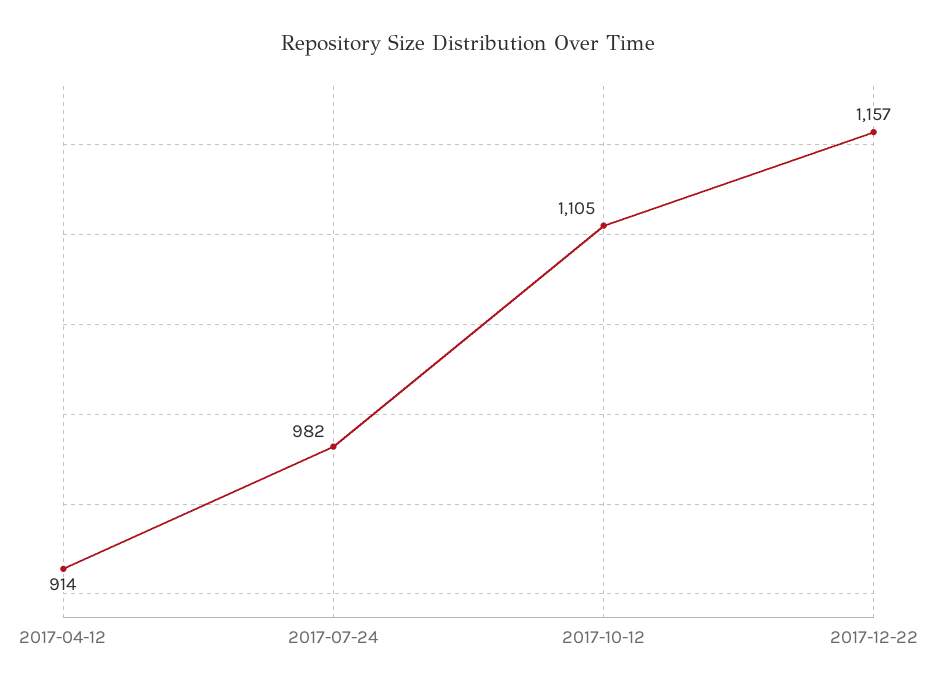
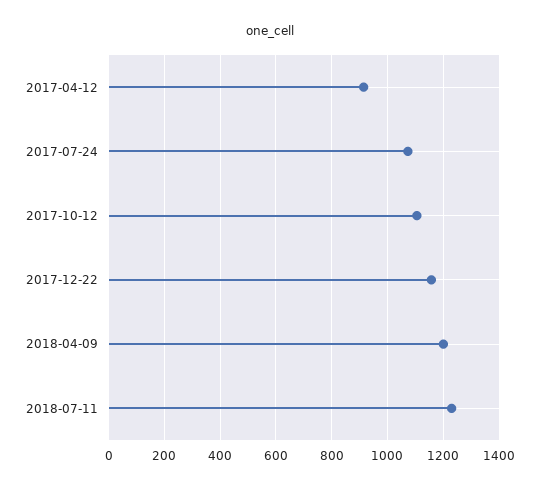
2017-07-24: 982 -> 1075
2018-04-09: none -> 1200
2018-07-11: none -> 1225

